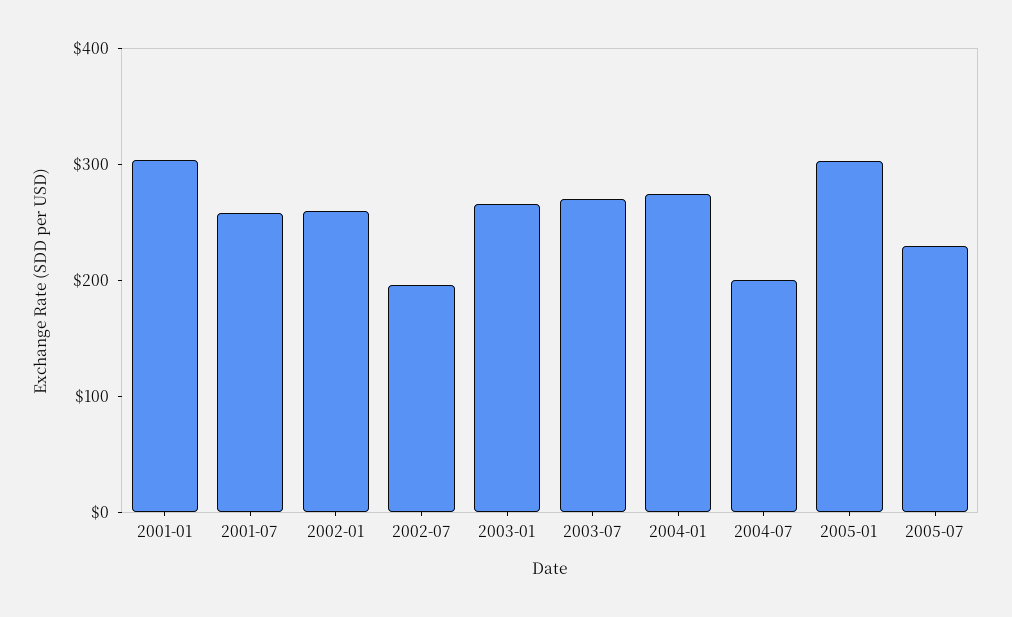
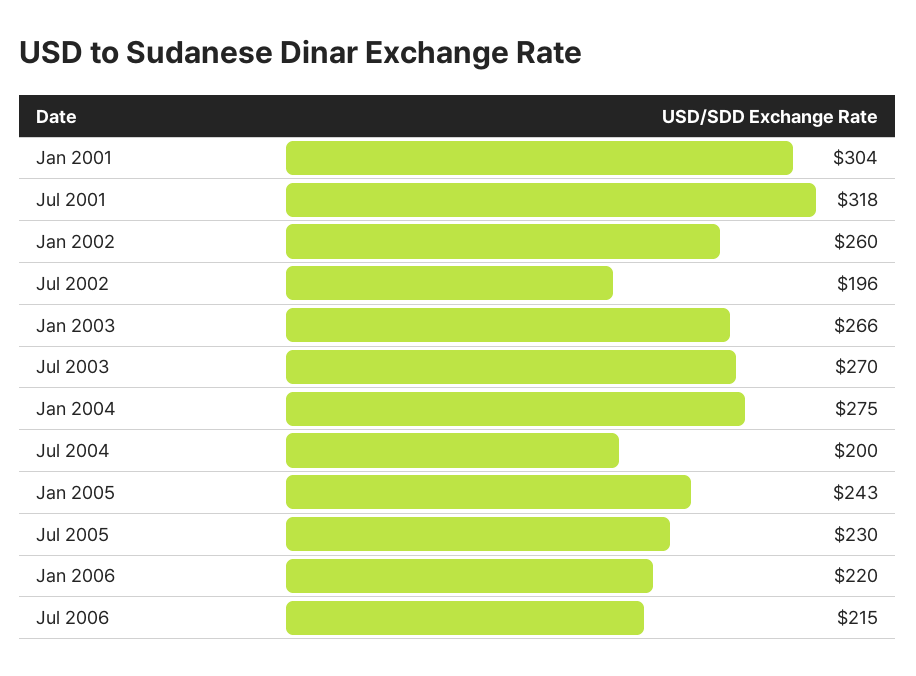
2001-07: 260 -> 318
2005-01: 300 -> 243
Jan 2006: none -> 220
Jul 2006: none -> 215

